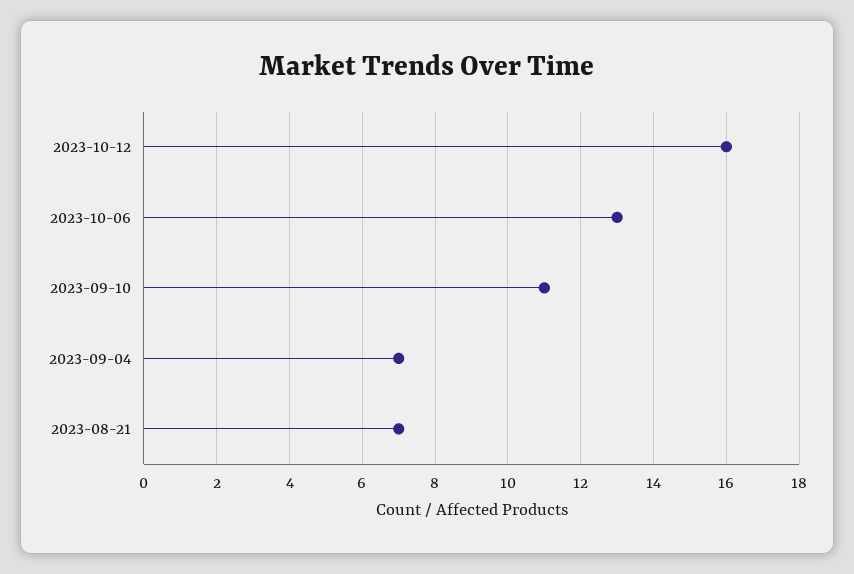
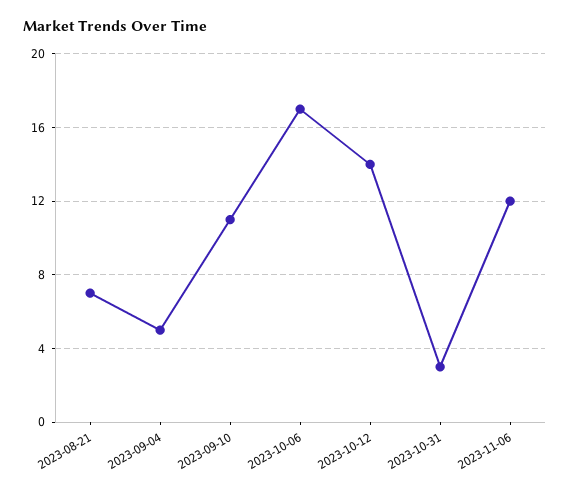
2023-10-12: 16 -> 14
2023-10-06: 13 -> 17
2023-09-04: 7 -> 5
2023-10-31: none -> 3
2023-11-06: none -> 12

